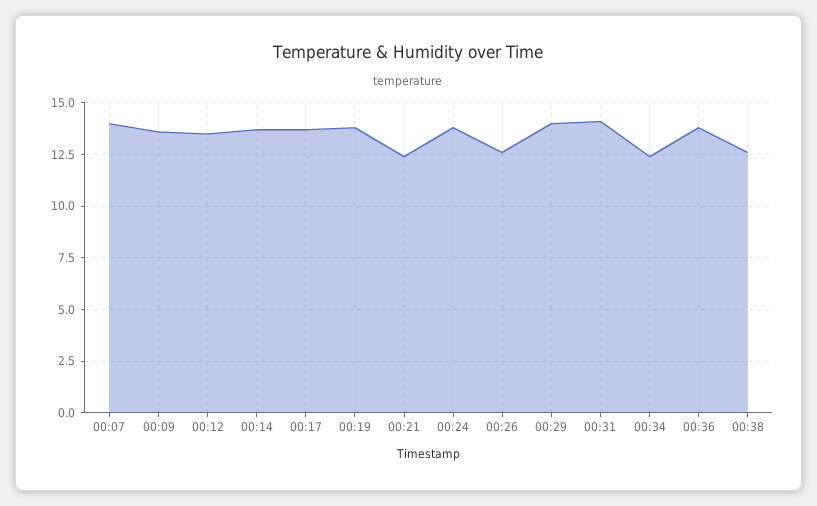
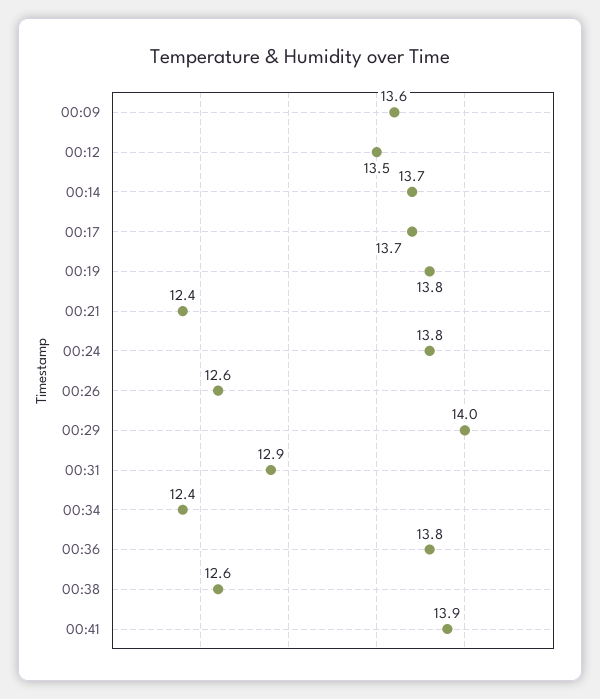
00:07: 14 -> none
00:31: 14 -> 12.9
00:41: none -> 13.9

